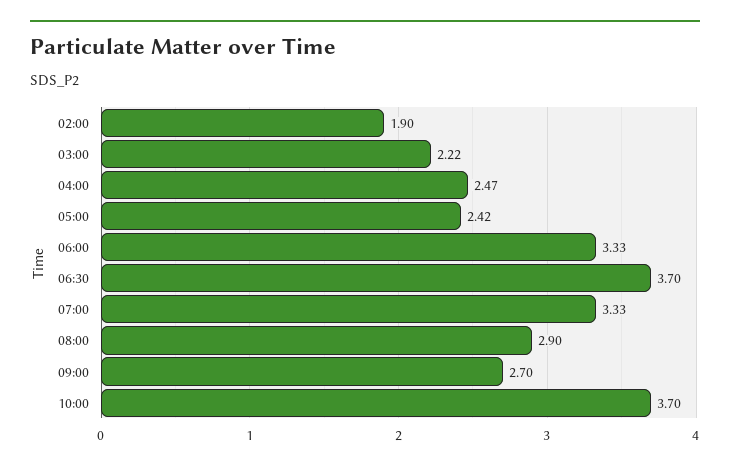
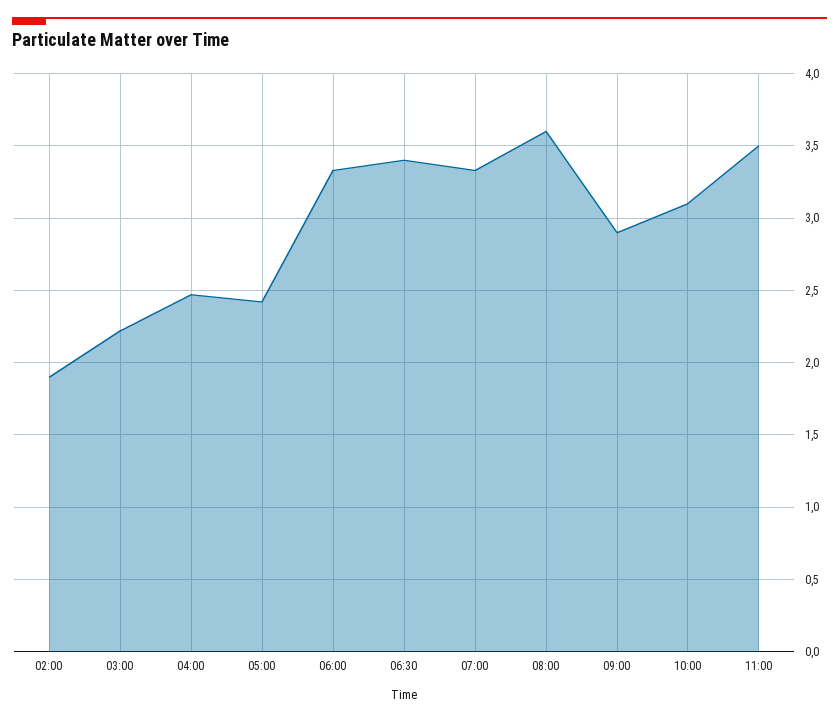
06:30: 3.7 -> 3.4
08:00: 2.9 -> 3.6
09:00: 2.7 -> 2.9
10:00: 3.7 -> 3.1
11:00: none -> 3.5

